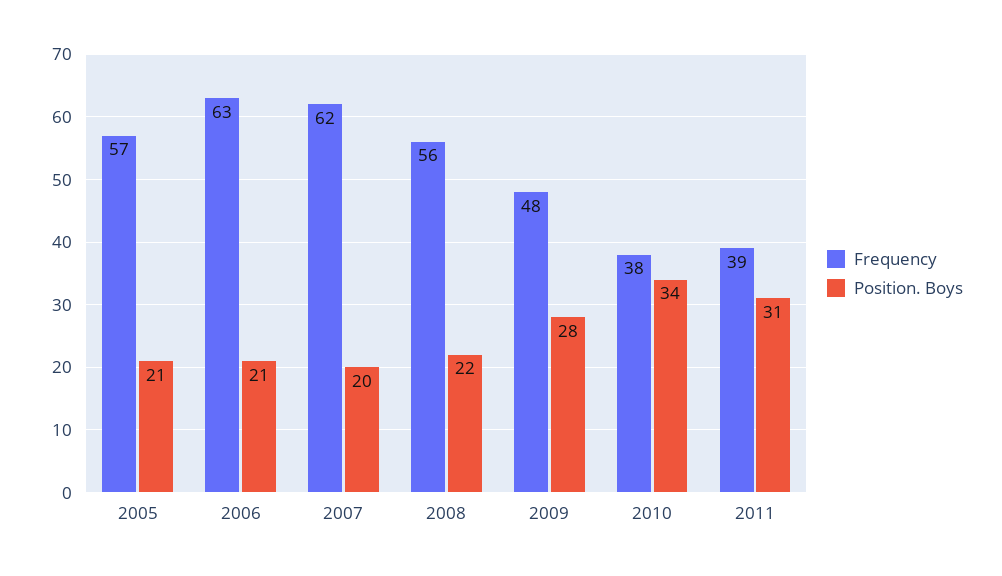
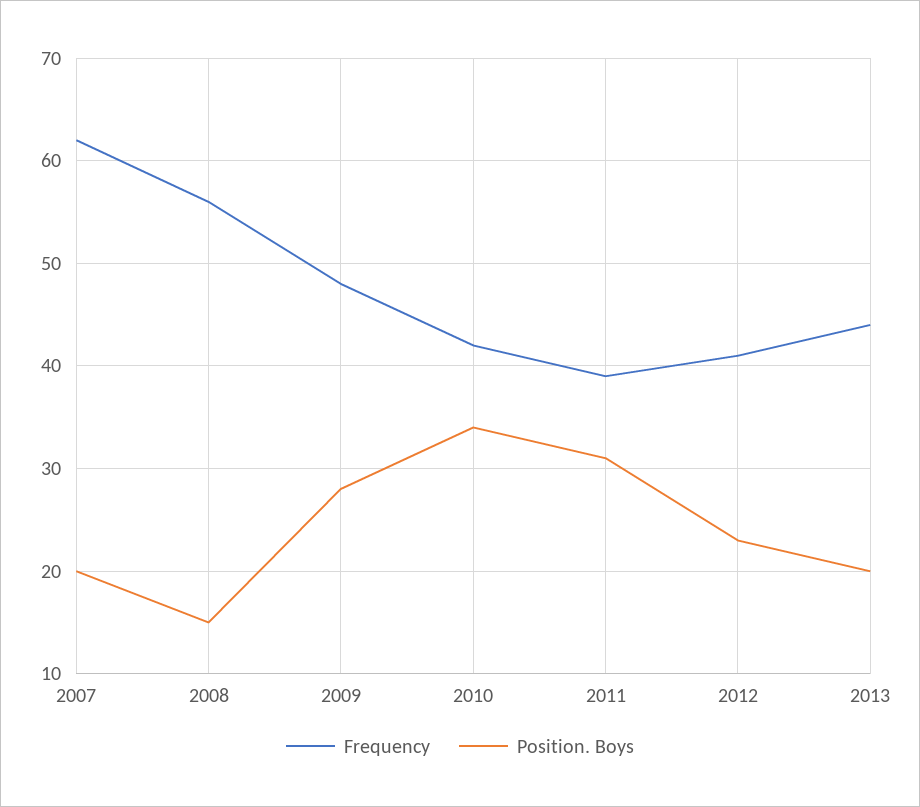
Frequency, 2005: 57 -> none
Position. Boys, 2005: 21 -> none
Frequency, 2006: 63 -> none
Position. Boys, 2006: 21 -> none
Position. Boys, 2008: 22 -> 15
Frequency, 2010: 38 -> 42
Frequency, 2012: none -> 41
Position. Boys, 2012: none -> 23
Frequency, 2013: none -> 44
Position. Boys, 2013: none -> 20

